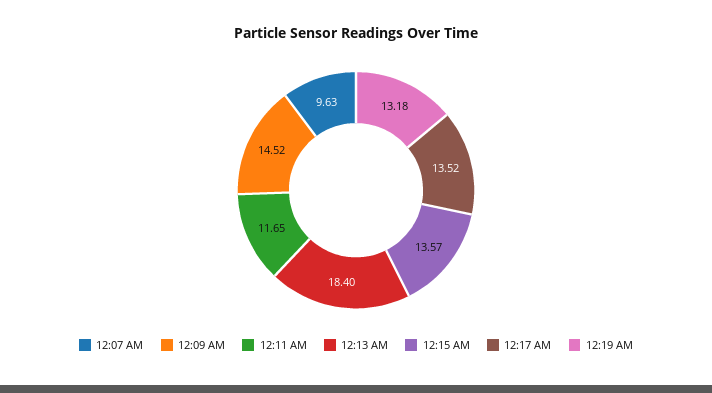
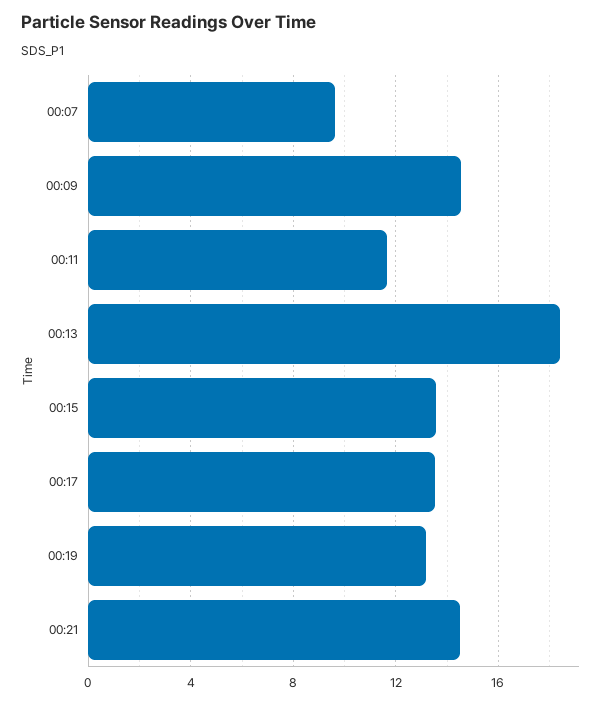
00:21: none -> 14.5

